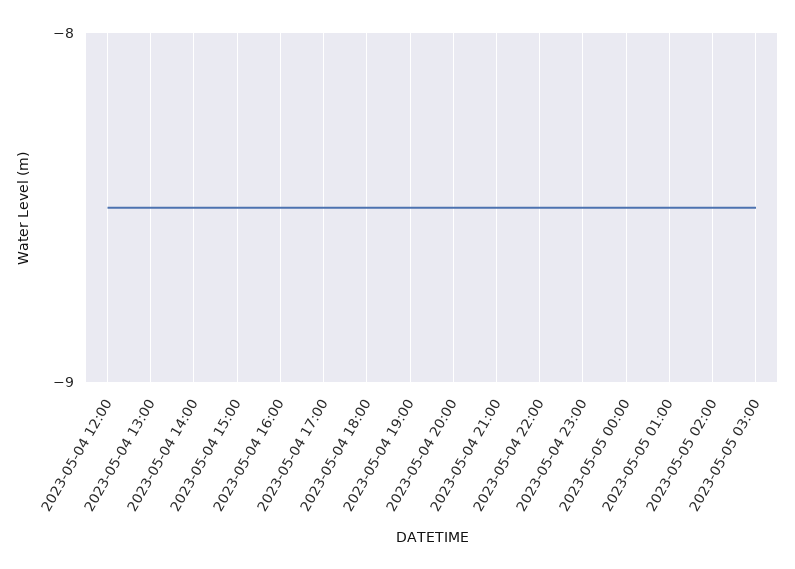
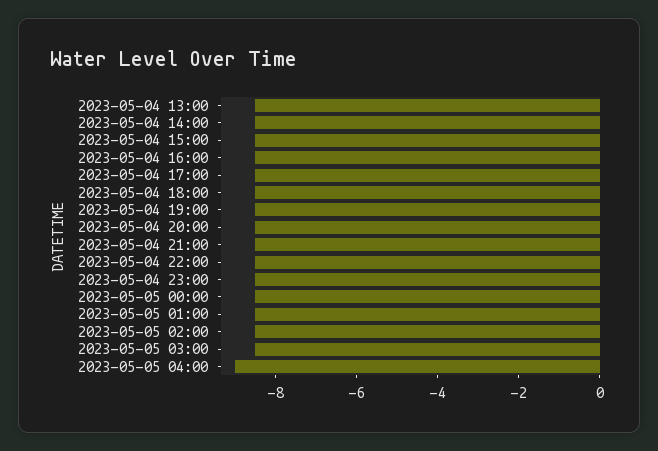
2023-05-04 12:00: -8.5 -> none
2023-05-05 04:00: none -> -9

